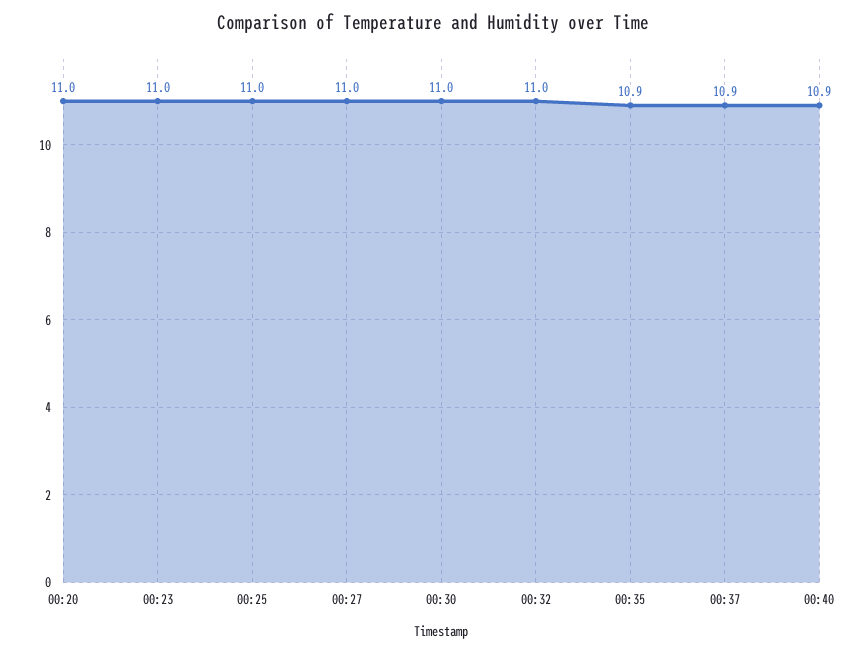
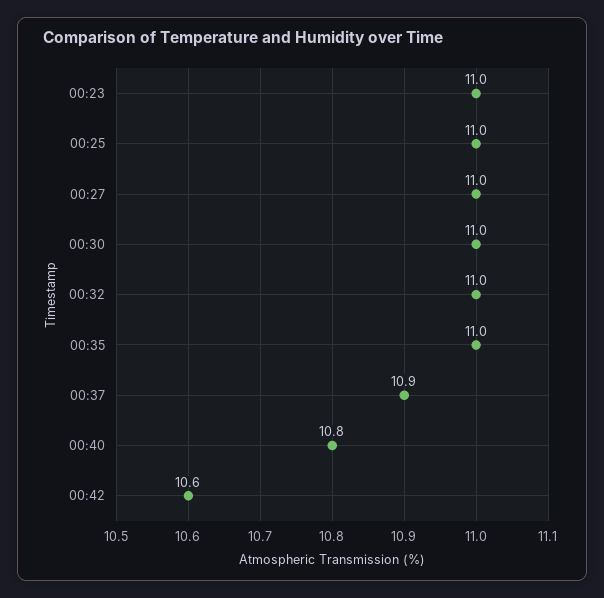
00:20: 11 -> none
00:35: 10.9 -> 11
00:40: 10.9 -> 10.8
00:42: none -> 10.6

